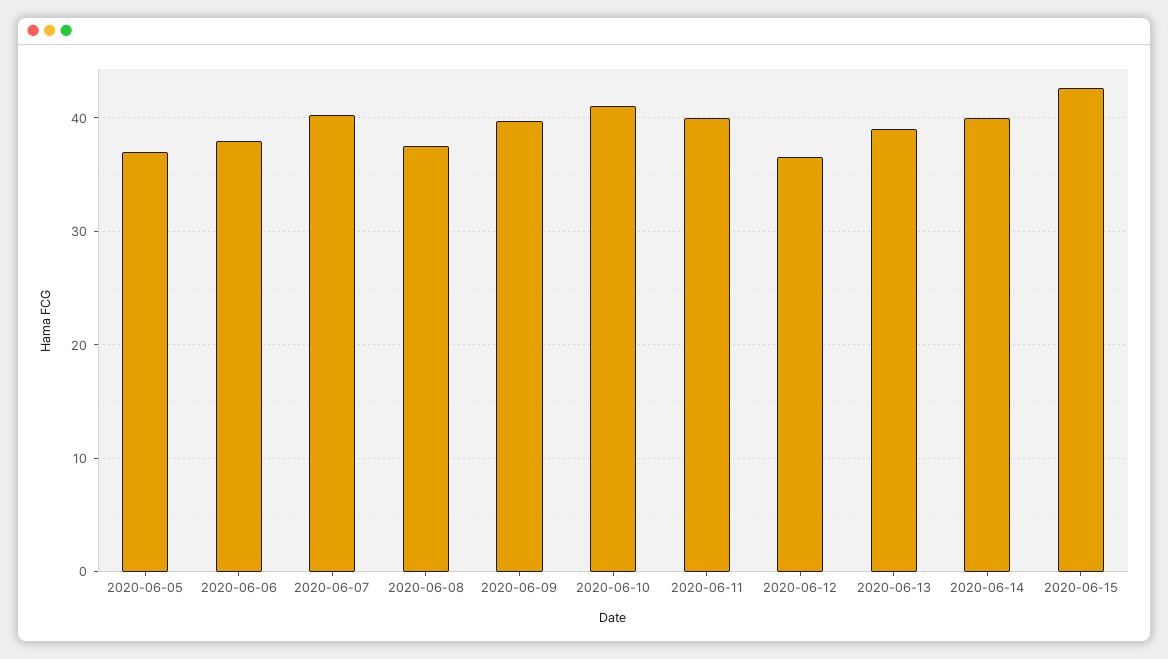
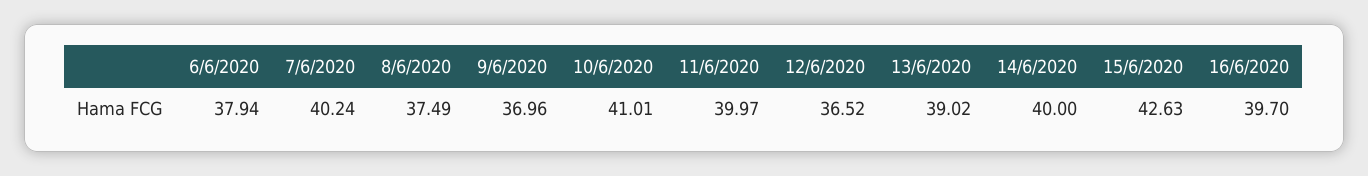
2020-06-05: 37 -> none
2020-06-09: 40 -> 36.96
16/6/2020: none -> 39.7

